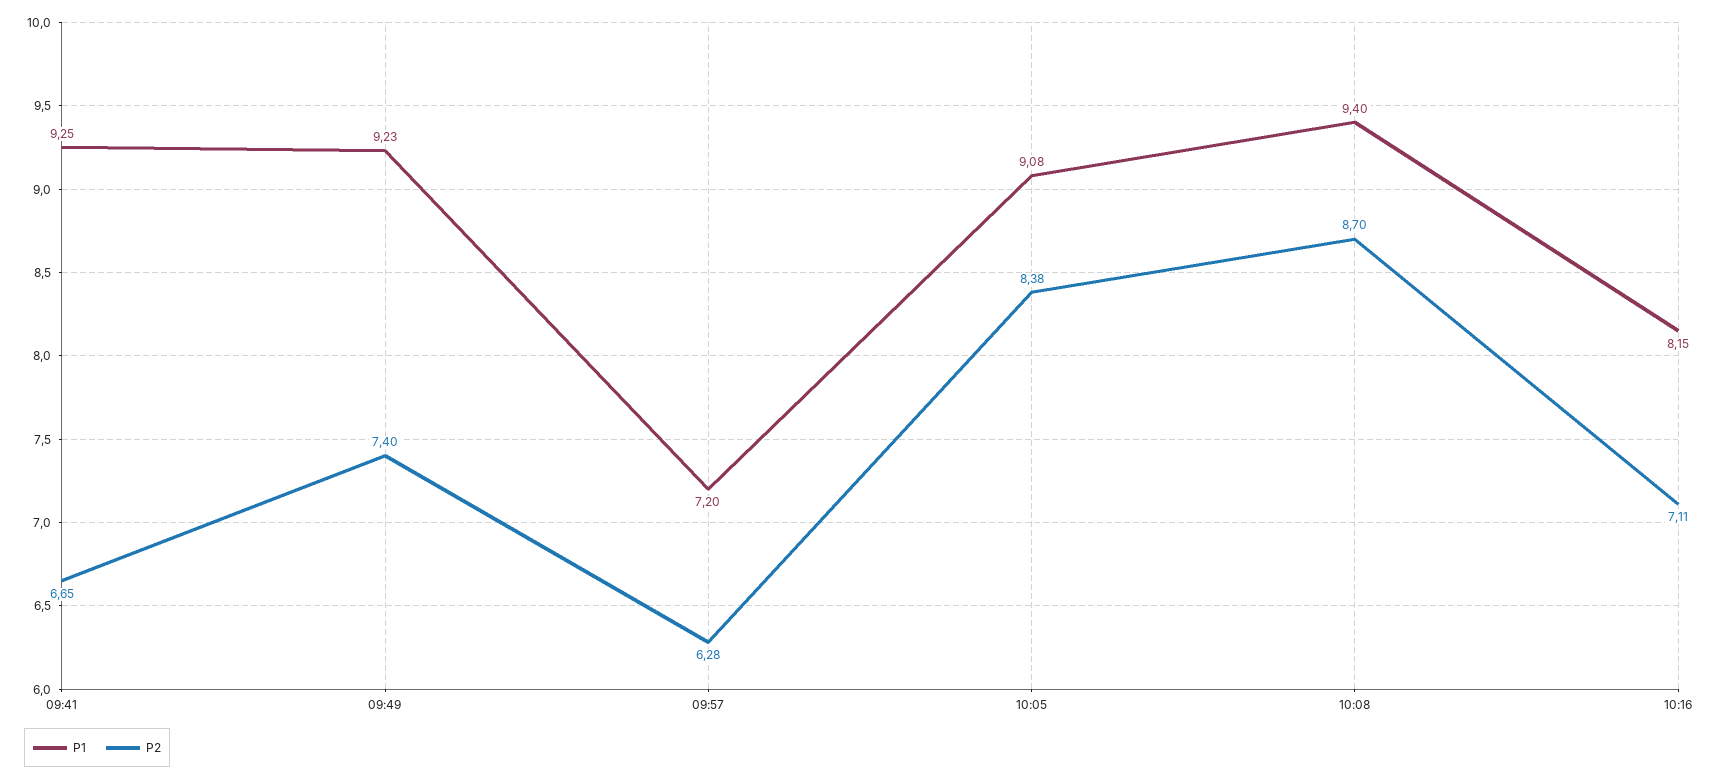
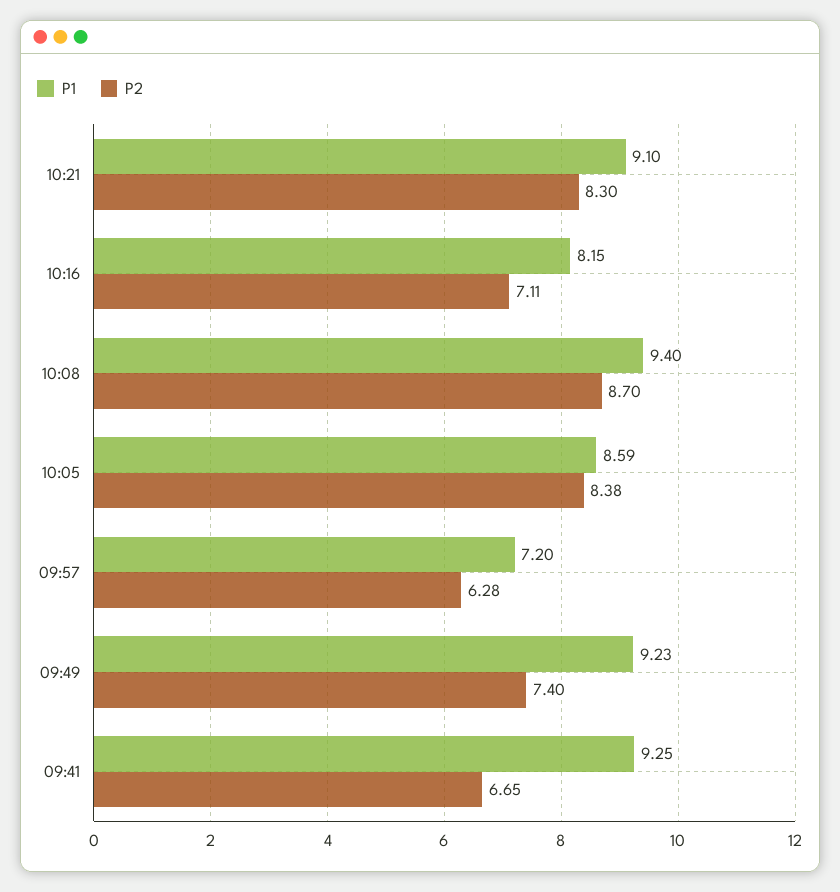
P1, 10:05: 9.08 -> 8.59
P1, 10:21: none -> 9.1
P2, 10:21: none -> 8.3

